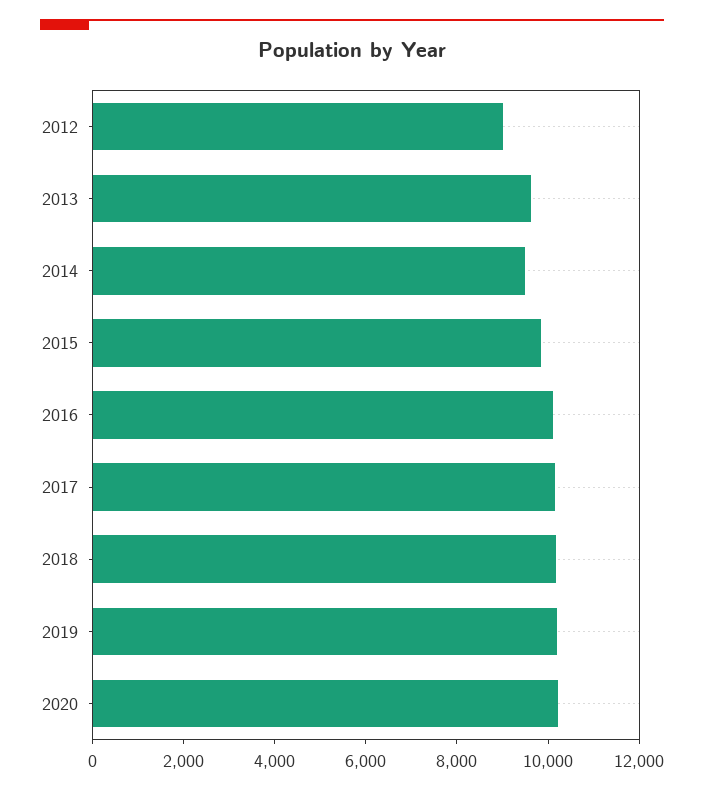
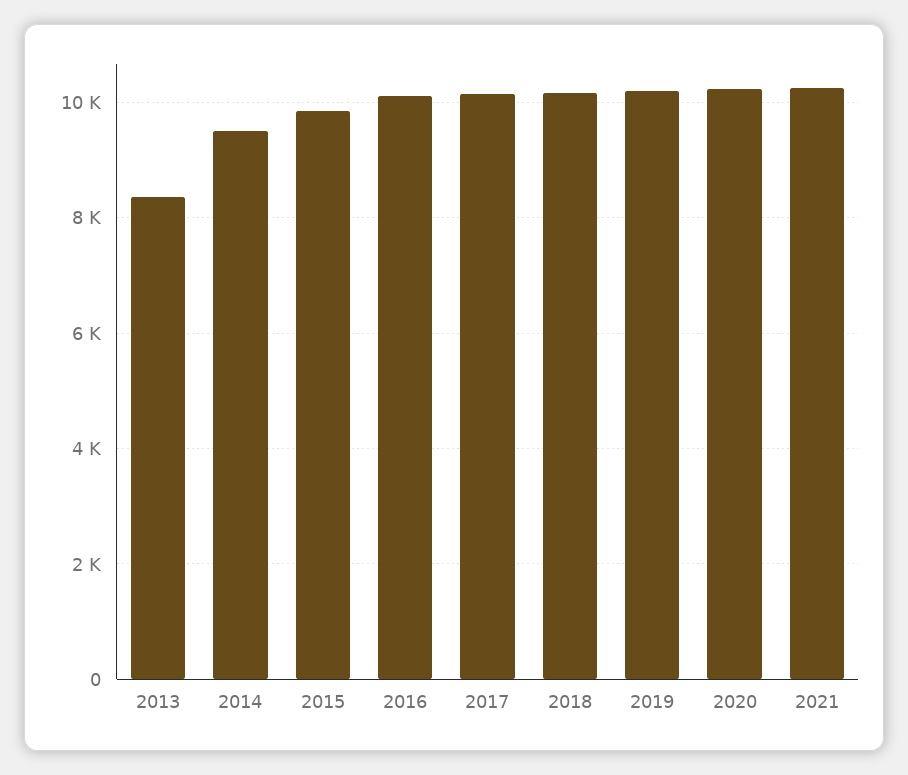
2012: 9000 -> none
2013: 9500 -> 8400
2021: none -> 10200

